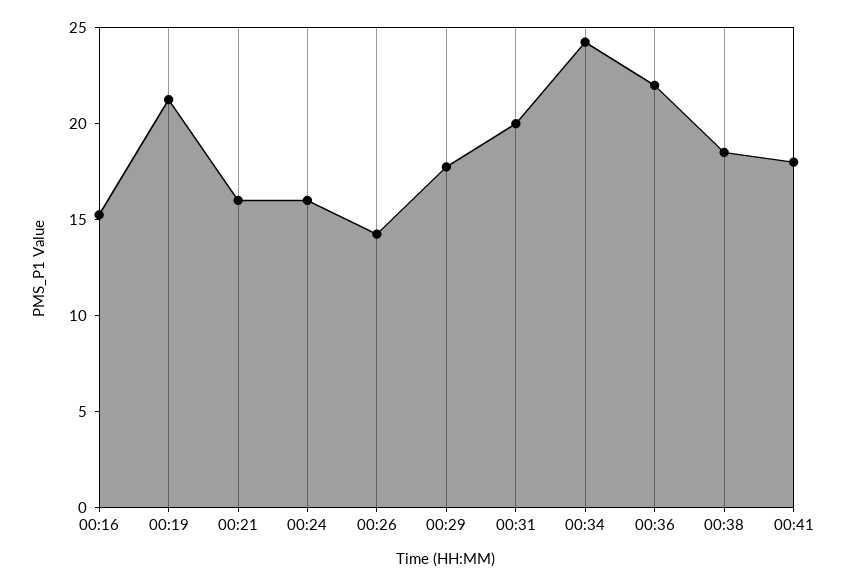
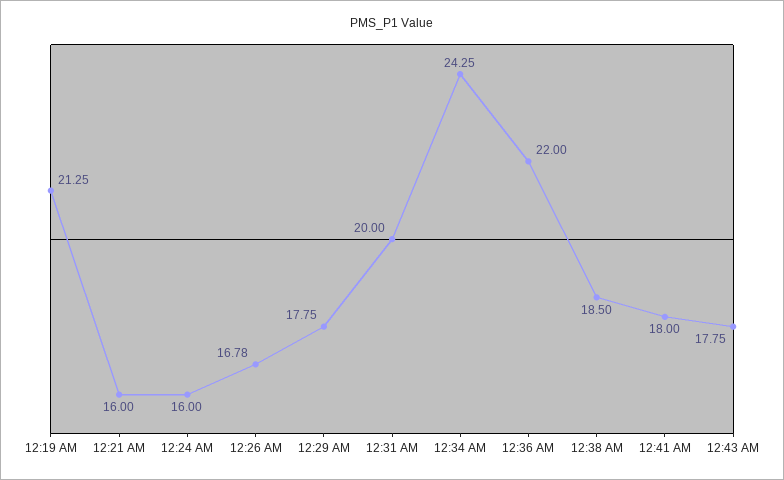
00:16: 15 -> none
00:26: 14 -> 16.78
12:43 AM: none -> 17.75

